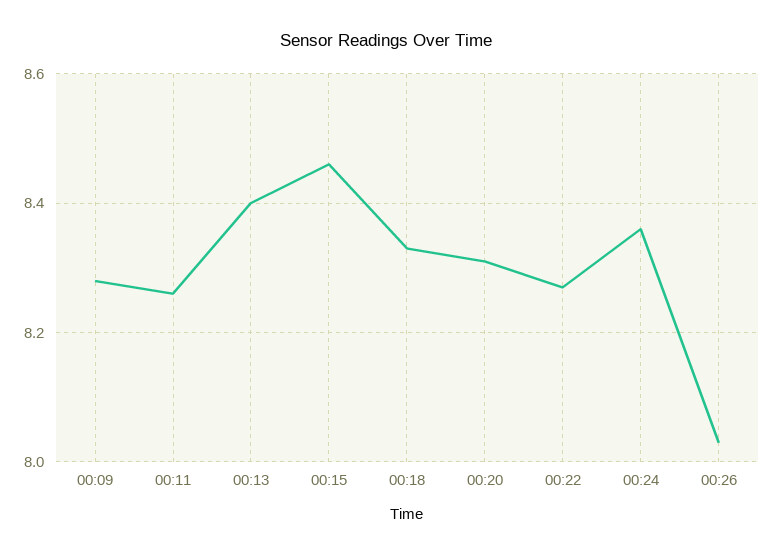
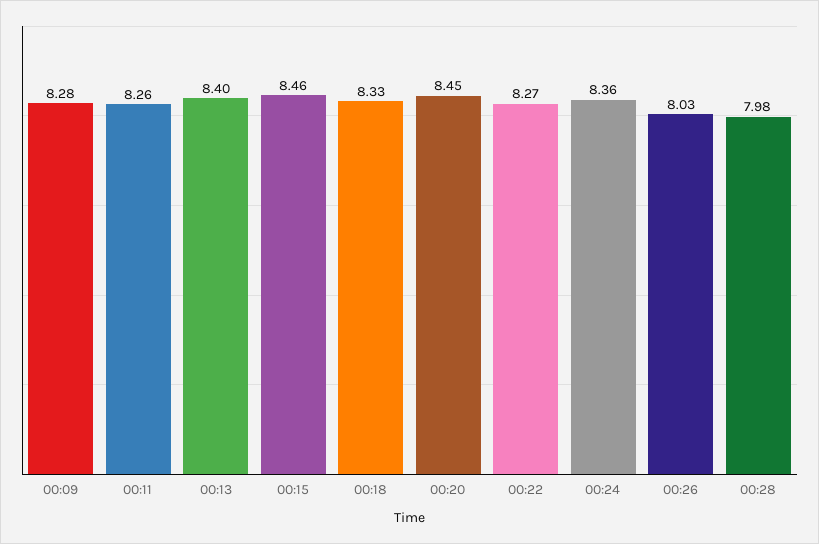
00:20: 8.3 -> 8.45
00:28: none -> 7.98

